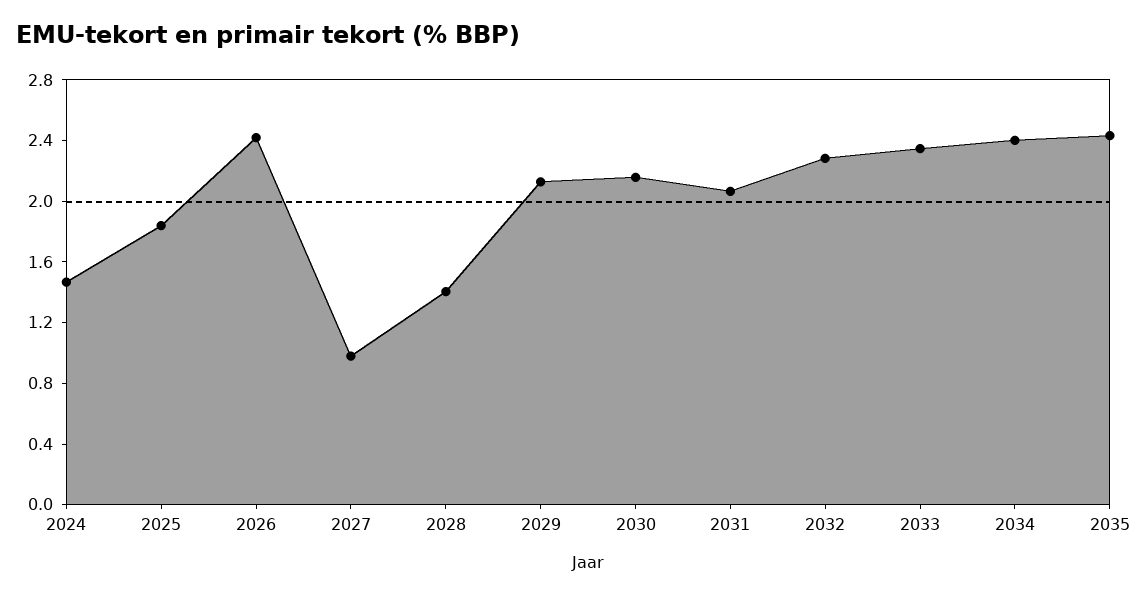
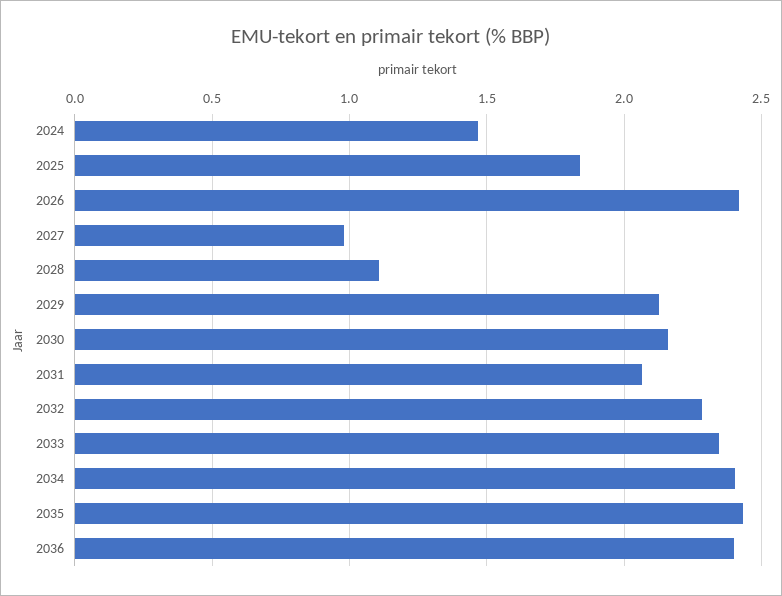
2028: 1.4 -> 1.1
2036: none -> 2.4

